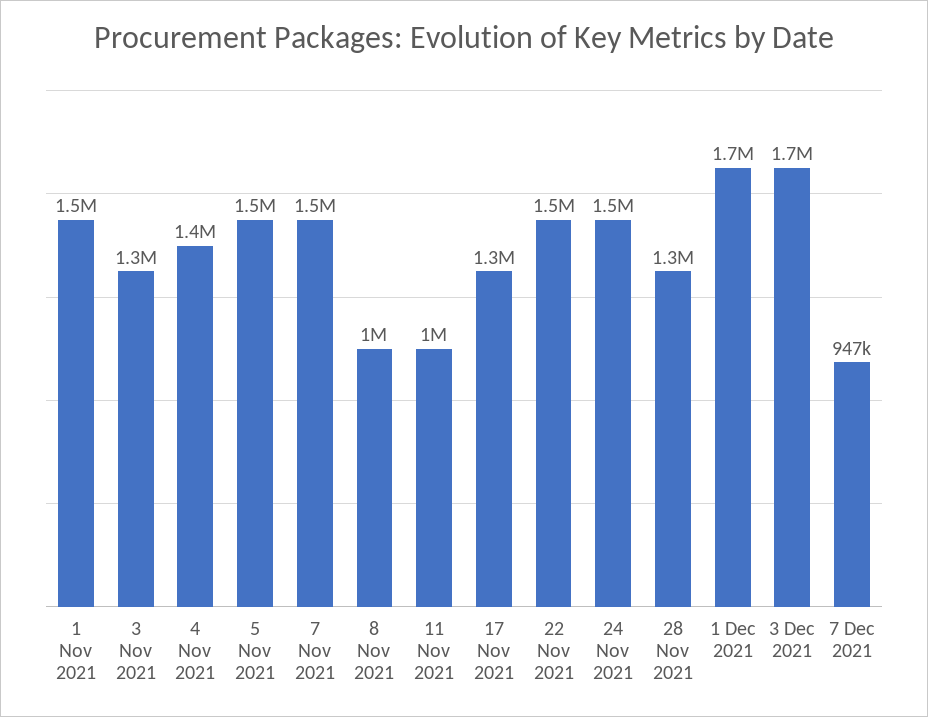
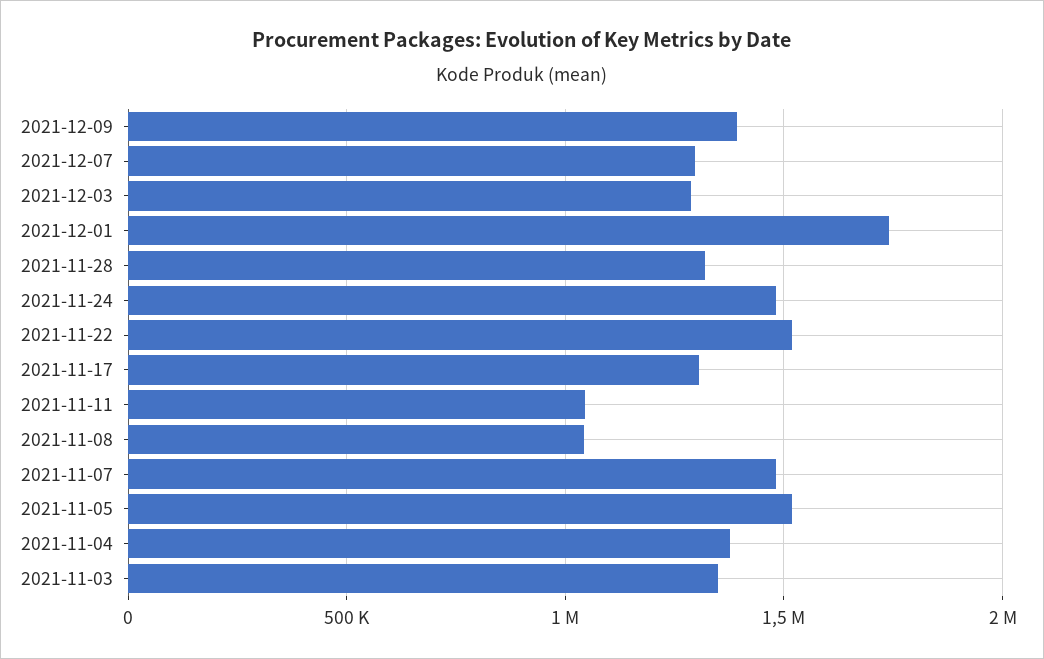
1 Nov 2021: 1500000 -> none
3 Dec 2021: 1700000 -> 1300000
7 Dec 2021: 947000 -> 1300000
2021-12-09: none -> 1400000

